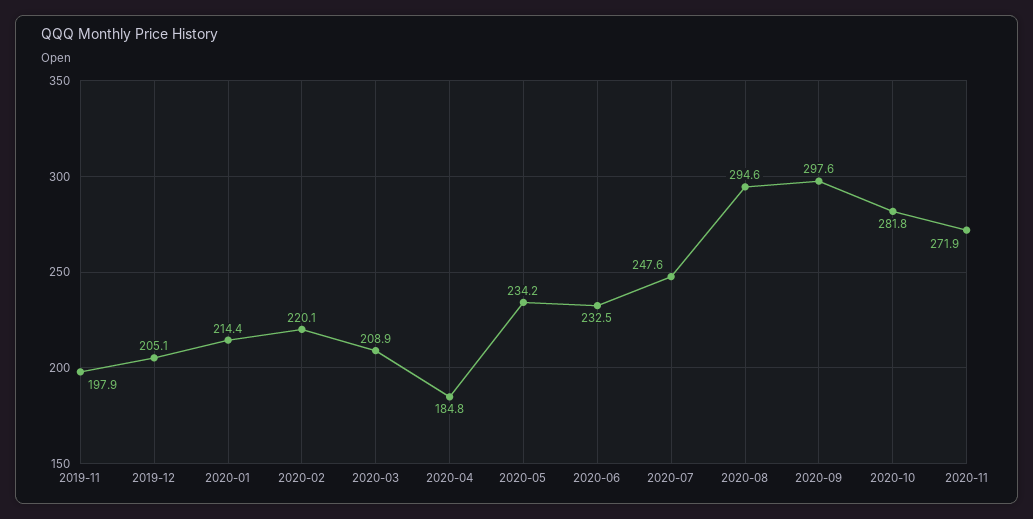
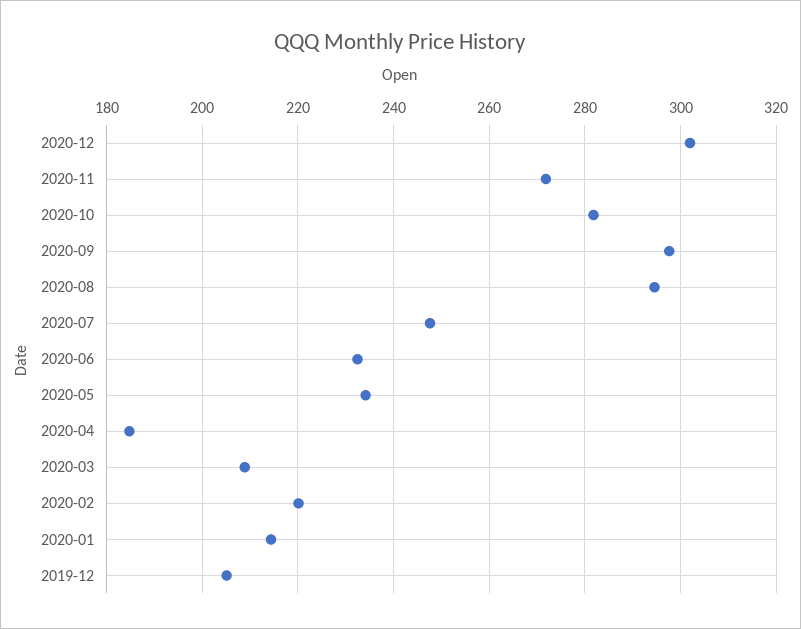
2019-11: 197.9 -> none
2020-12: none -> 302

